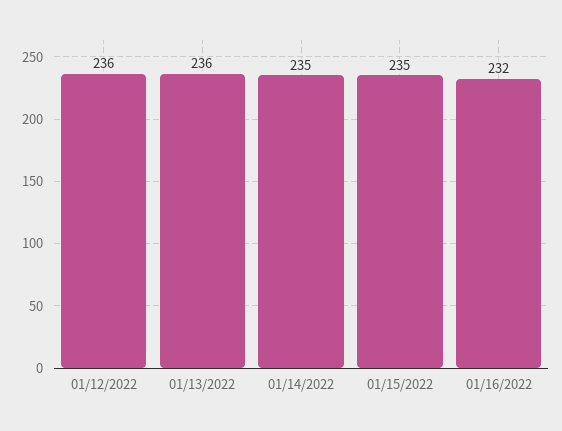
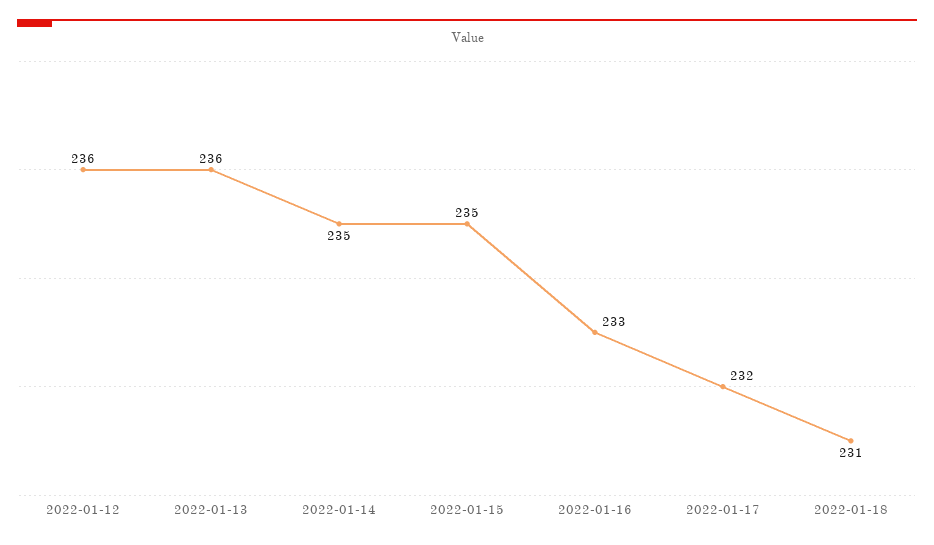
01/16/2022: 232 -> 233
2022-01-17: none -> 232
2022-01-18: none -> 231

